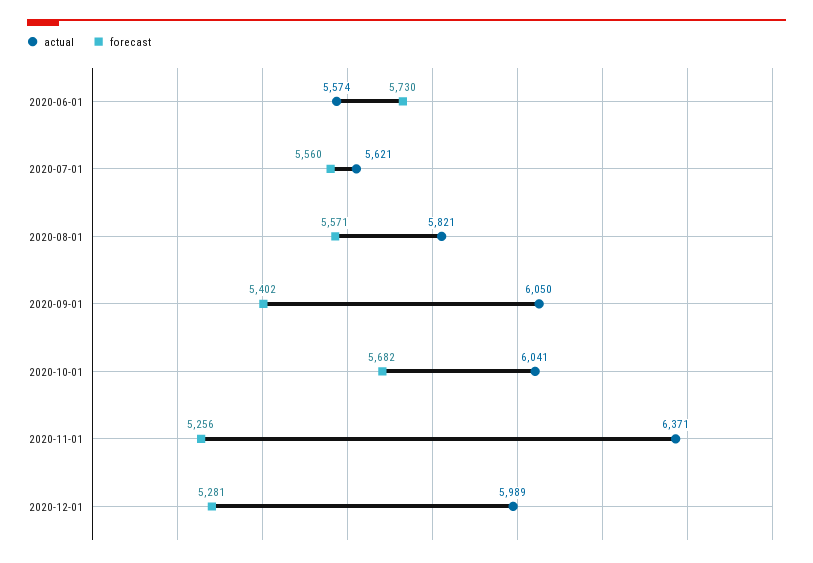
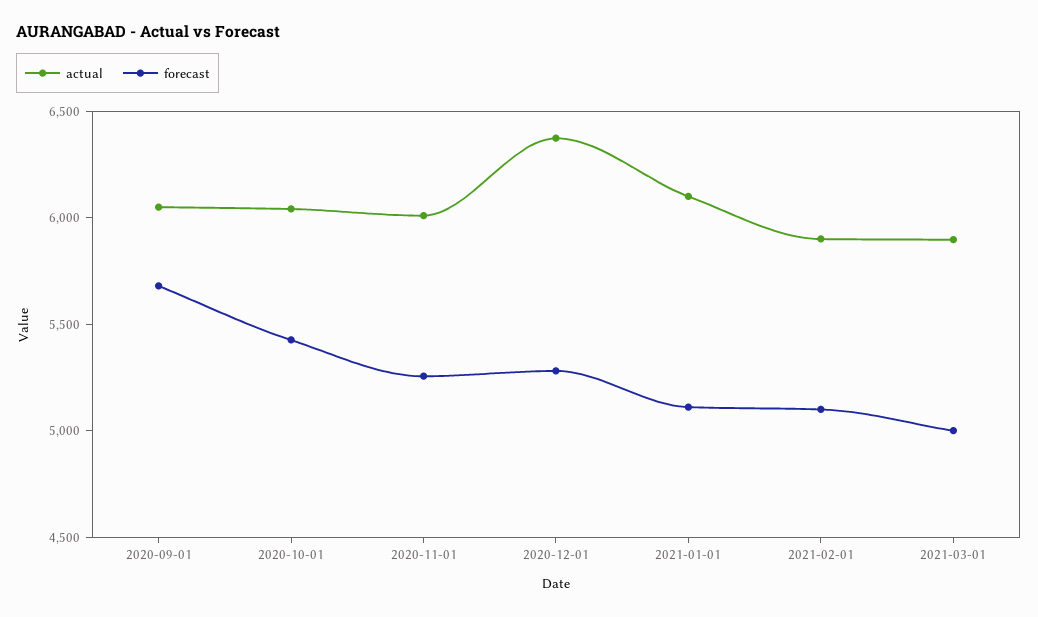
actual, 2020-06-01: 5574 -> none
forecast, 2020-06-01: 5730 -> none
actual, 2020-07-01: 5621 -> none
forecast, 2020-07-01: 5560 -> none
actual, 2020-08-01: 5821 -> none
forecast, 2020-08-01: 5571 -> none
forecast, 2020-09-01: 5402 -> 5700
forecast, 2020-10-01: 5682 -> 5400
actual, 2020-11-01: 6371 -> 6000
actual, 2020-12-01: 5989 -> 6400
actual, 2021-01-01: none -> 6100
forecast, 2021-01-01: none -> 5100
actual, 2021-02-01: none -> 5900
forecast, 2021-02-01: none -> 5100
actual, 2021-03-01: none -> 5900
forecast, 2021-03-01: none -> 5000

